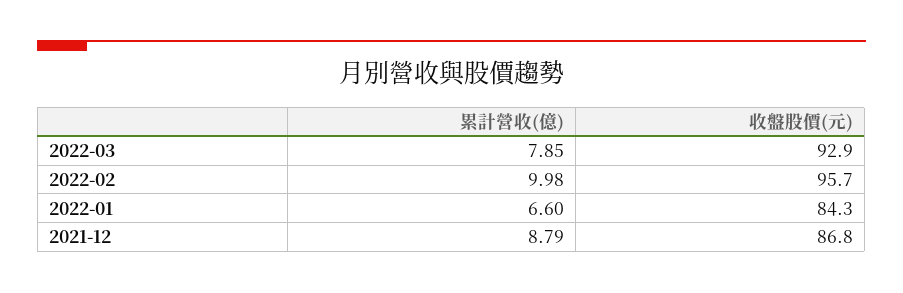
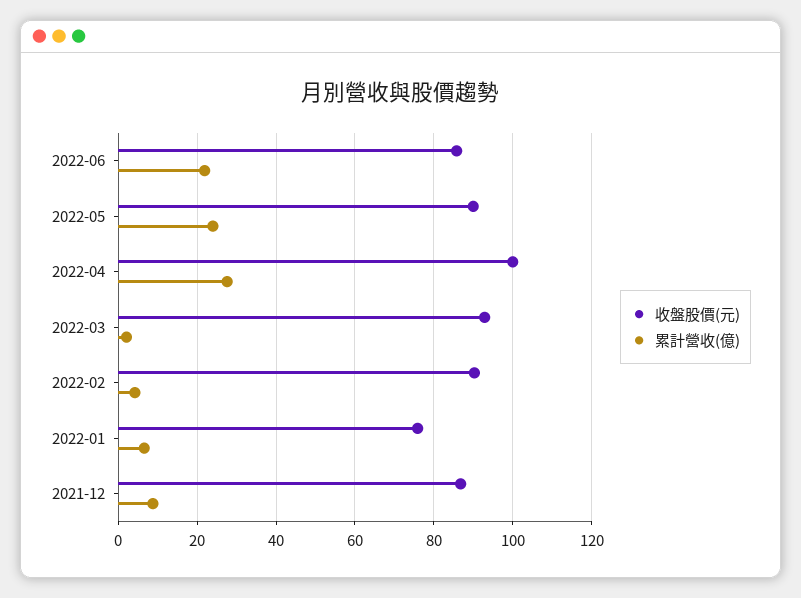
累計營收(億), 2022-03: 7.85 -> 2
累計營收(億), 2022-02: 9.98 -> 4
收盤股價(元), 2022-02: 95.7 -> 90
收盤股價(元), 2022-01: 84.3 -> 76
收盤股價(元), 2022-06: none -> 86
累計營收(億), 2022-06: none -> 22
收盤股價(元), 2022-05: none -> 90
累計營收(億), 2022-05: none -> 24
收盤股價(元), 2022-04: none -> 100
累計營收(億), 2022-04: none -> 28

